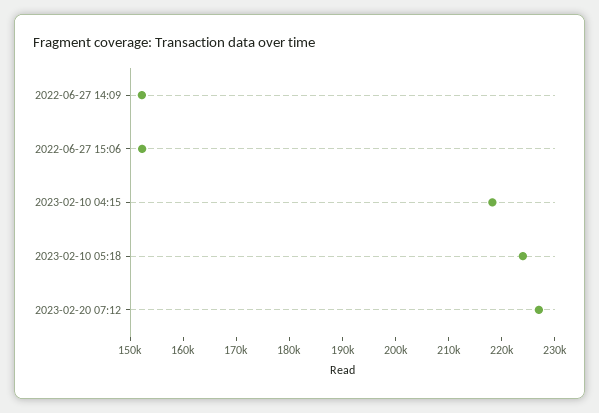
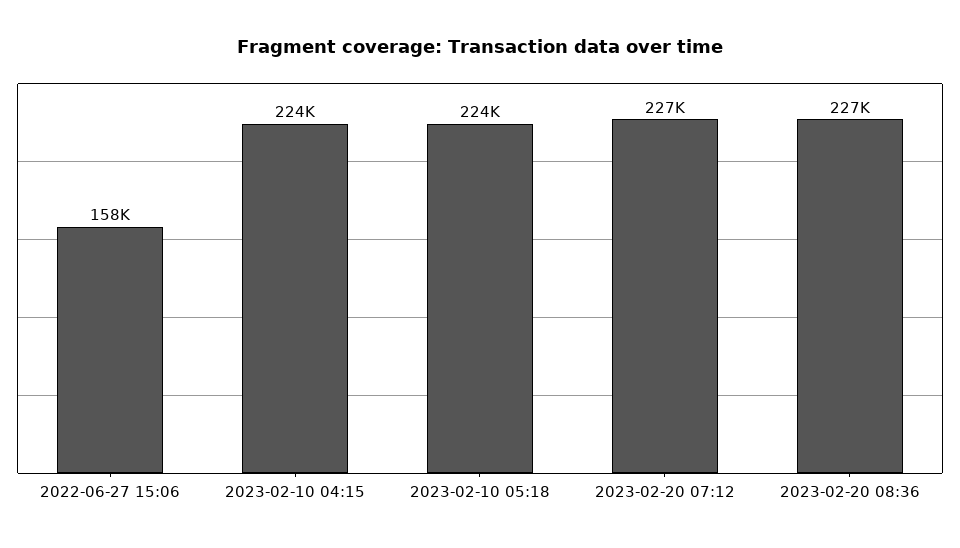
2022-06-27 14:09: 152000 -> none
2022-06-27 15:06: 152000 -> 158000
2023-02-10 04:15: 218000 -> 224000
2023-02-20 08:36: none -> 227000

